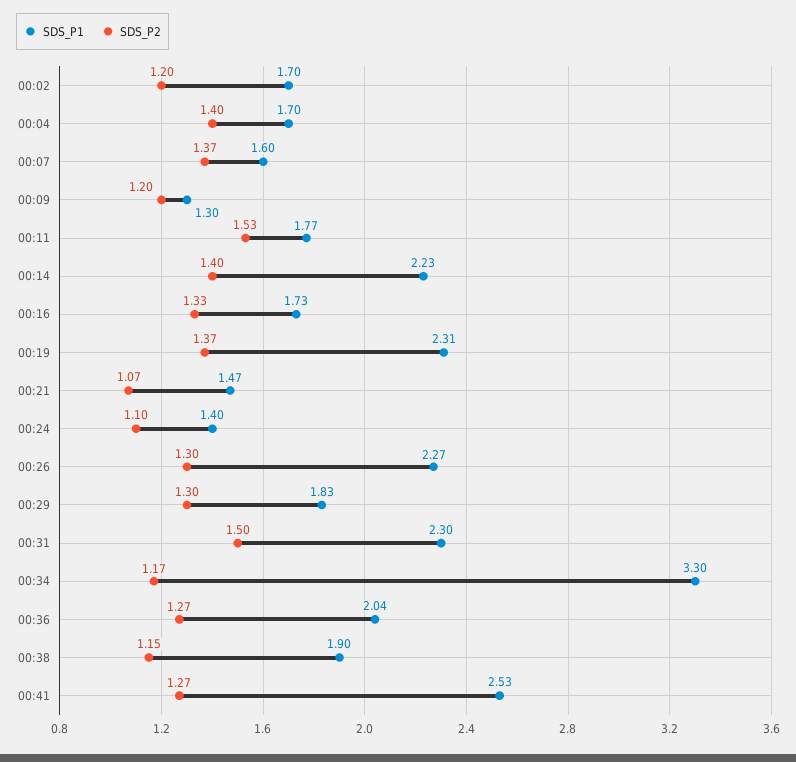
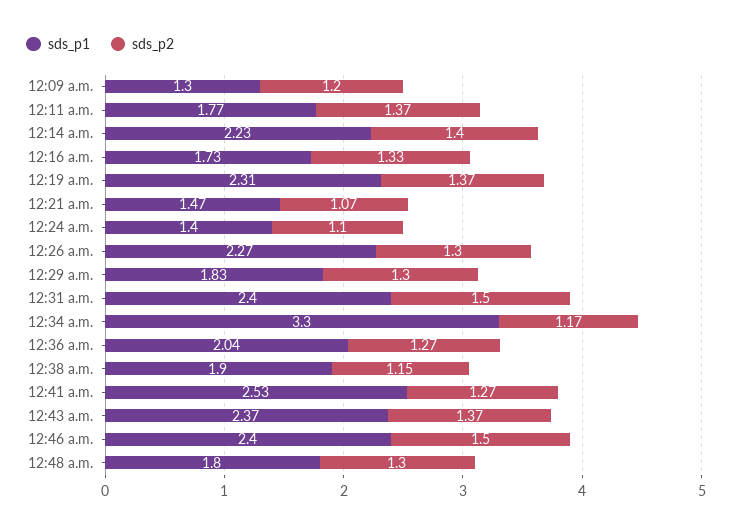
SDS_P1, 00:02: 1.7 -> none
SDS_P2, 00:02: 1.2 -> none
SDS_P1, 00:04: 1.7 -> none
SDS_P2, 00:04: 1.4 -> none
SDS_P1, 00:07: 1.6 -> none
SDS_P2, 00:07: 1.37 -> none
SDS_P2, 00:11: 1.53 -> 1.37
SDS_P1, 00:31: 2.3 -> 2.4
SDS_P1, 12:43 a.m.: none -> 2.37
SDS_P2, 12:43 a.m.: none -> 1.37
SDS_P1, 12:46 a.m.: none -> 2.4
SDS_P2, 12:46 a.m.: none -> 1.5
SDS_P1, 12:48 a.m.: none -> 1.8
SDS_P2, 12:48 a.m.: none -> 1.3

